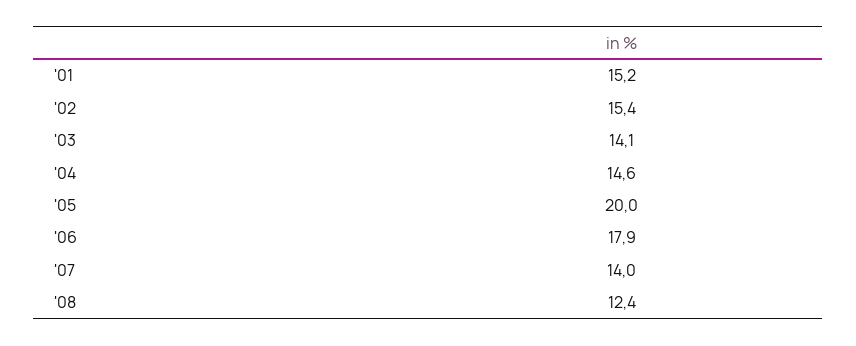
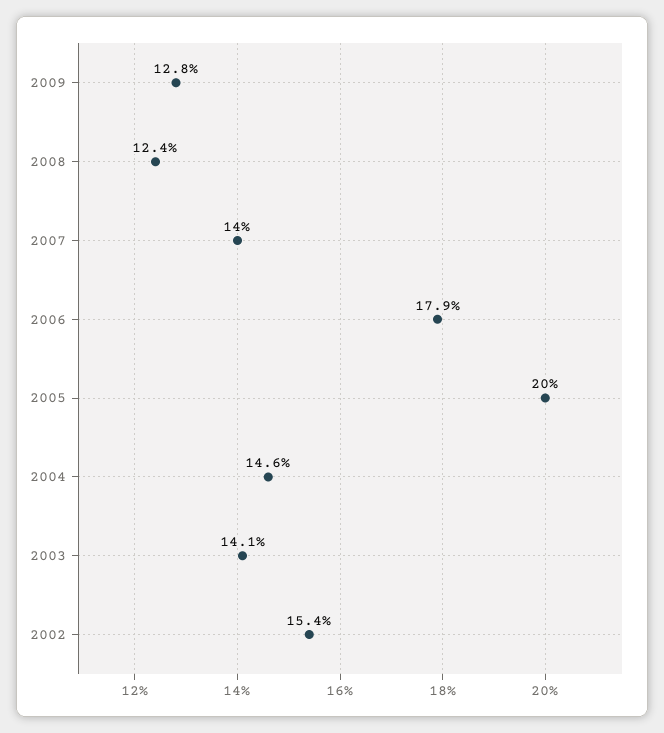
'01: 15.2 -> none
2009: none -> 12.8

